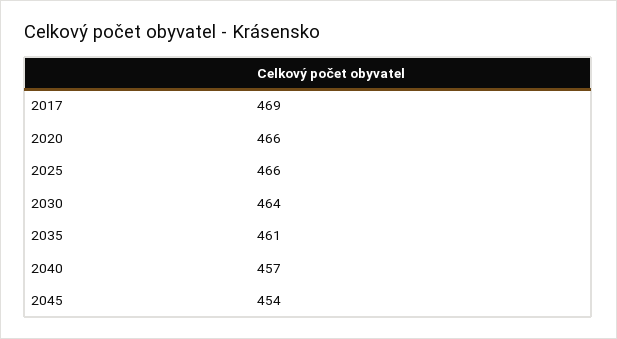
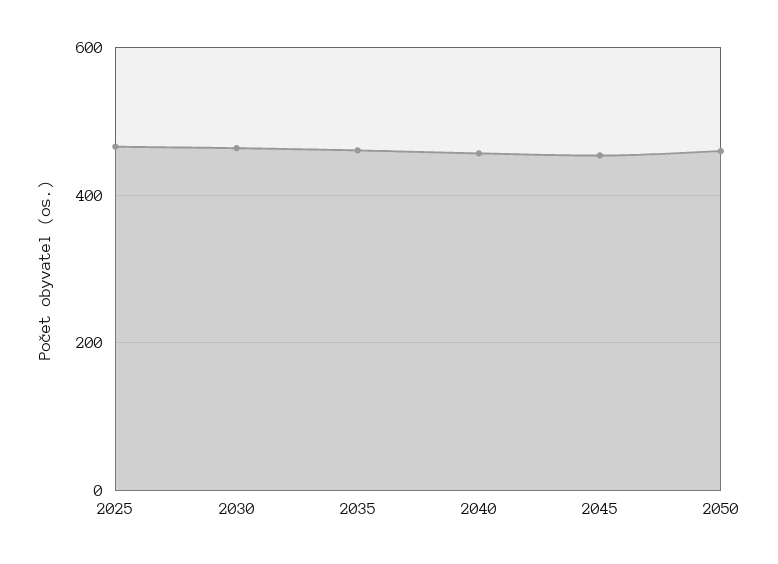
2017: 469 -> none
2020: 466 -> none
2050: none -> 460

